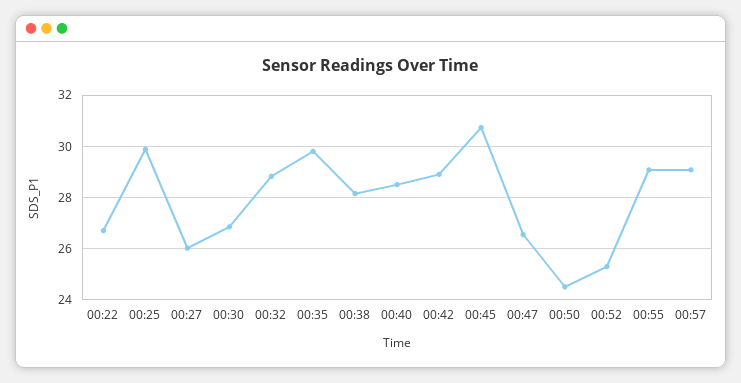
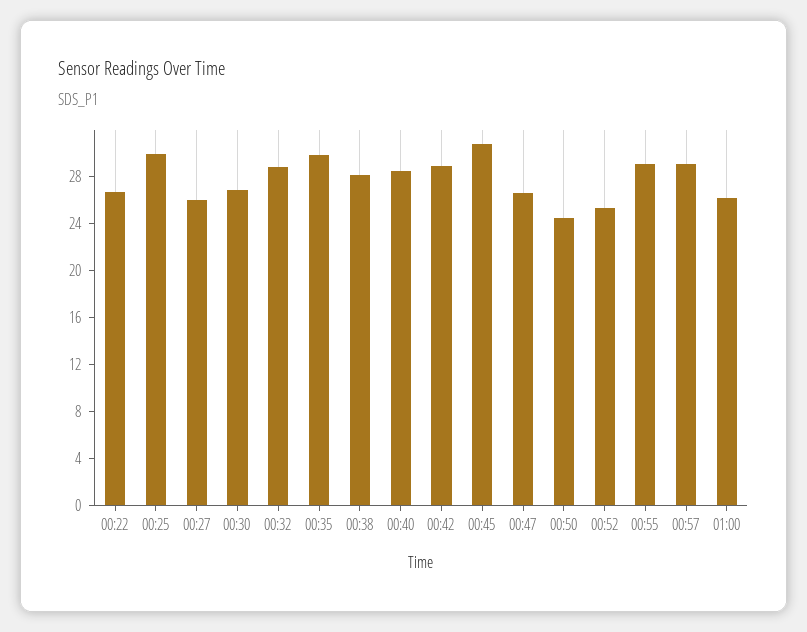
01:00: none -> 26

